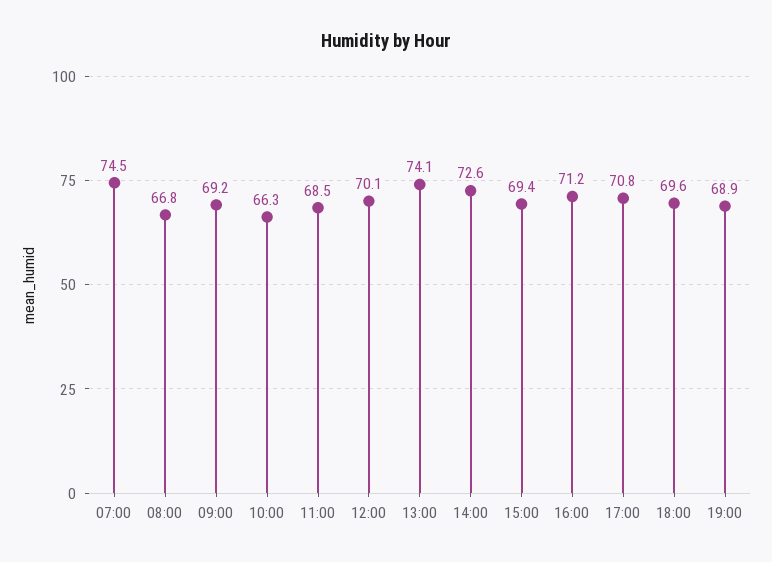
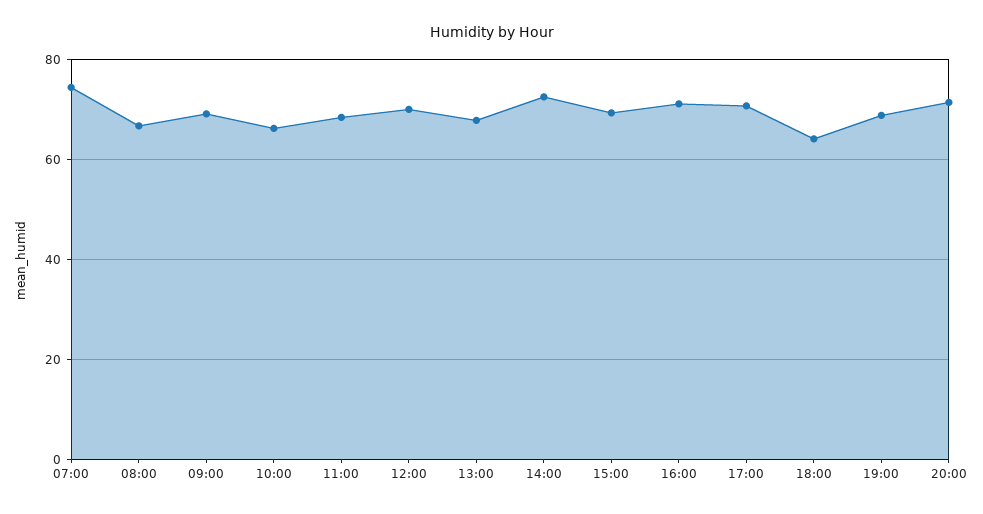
13:00: 74.1 -> 68
18:00: 69.6 -> 64
20:00: none -> 72

